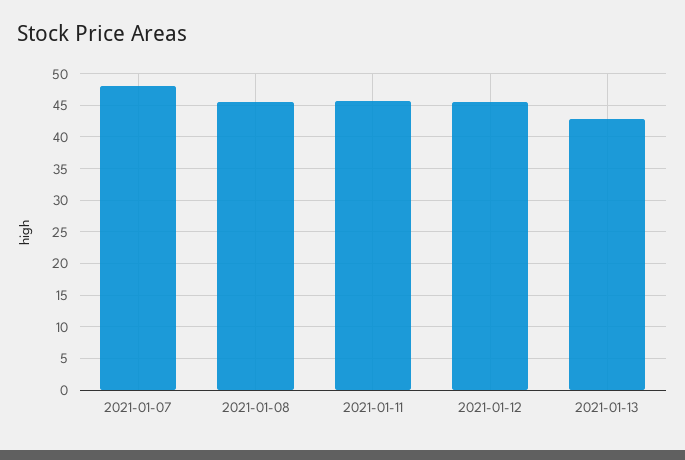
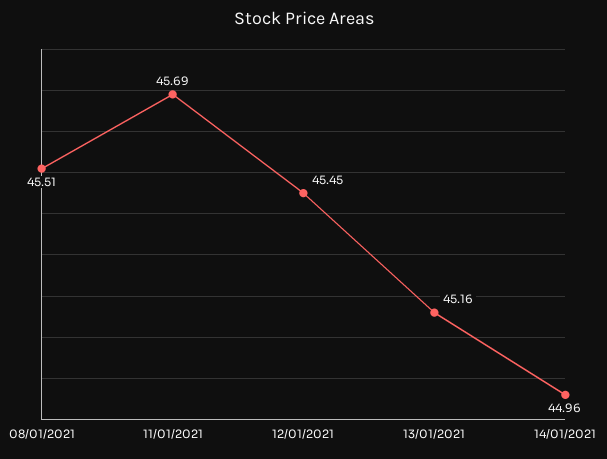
2021-01-07: 48 -> none
2021-01-13: 43 -> 45.16
14/01/2021: none -> 44.96

